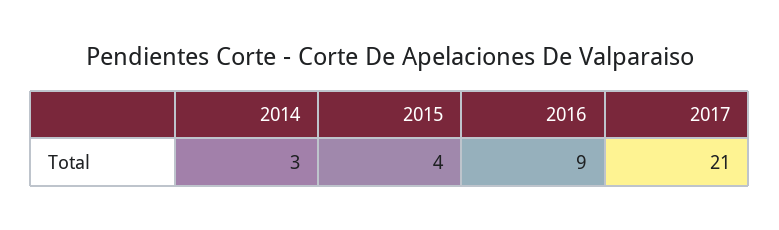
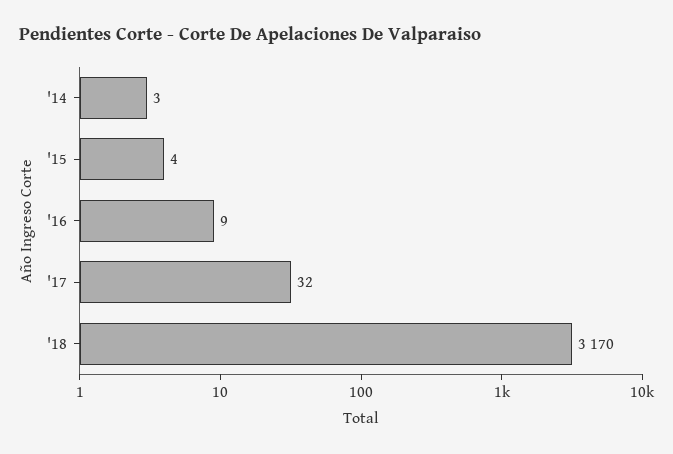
2017: 21 -> 32
'18: none -> 3170

